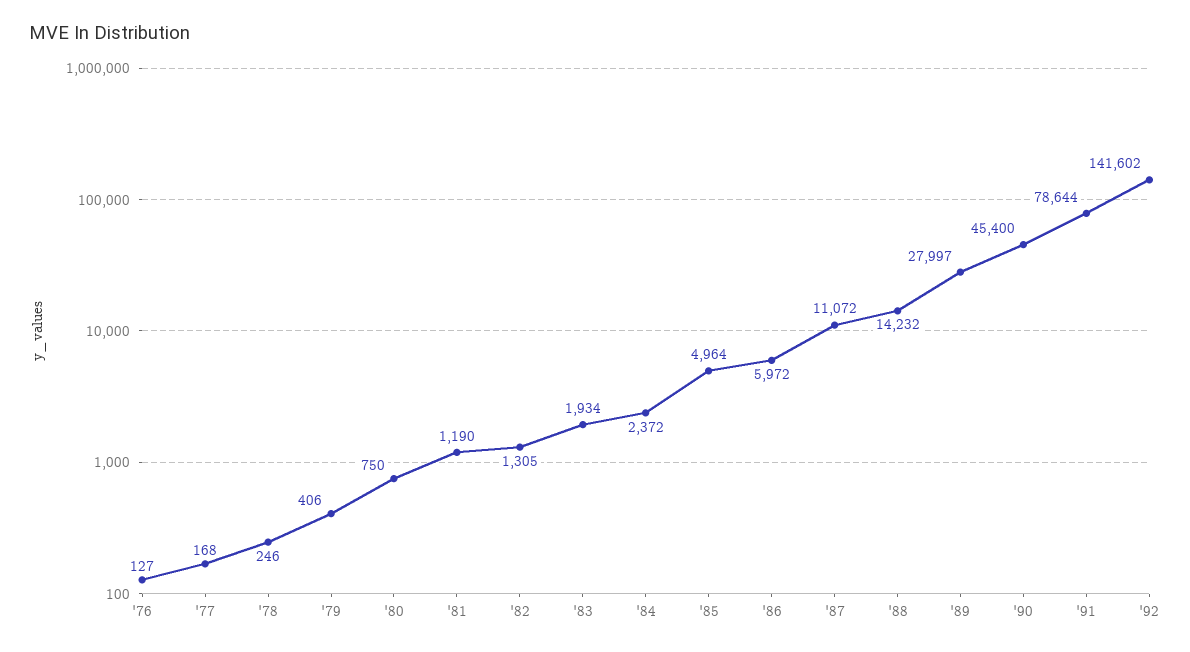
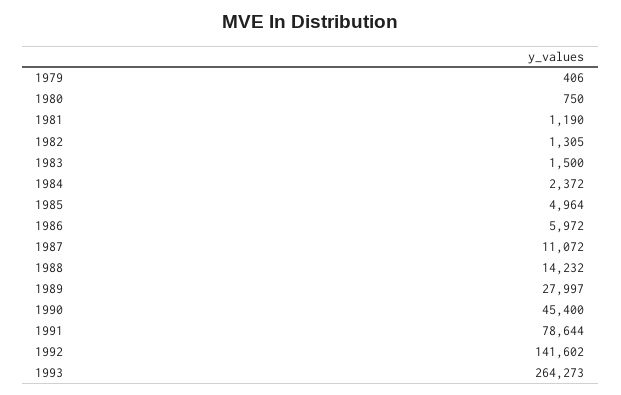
'76: 127 -> none
'77: 168 -> none
'78: 246 -> none
'83: 1934 -> 1500
1993: none -> 264273

